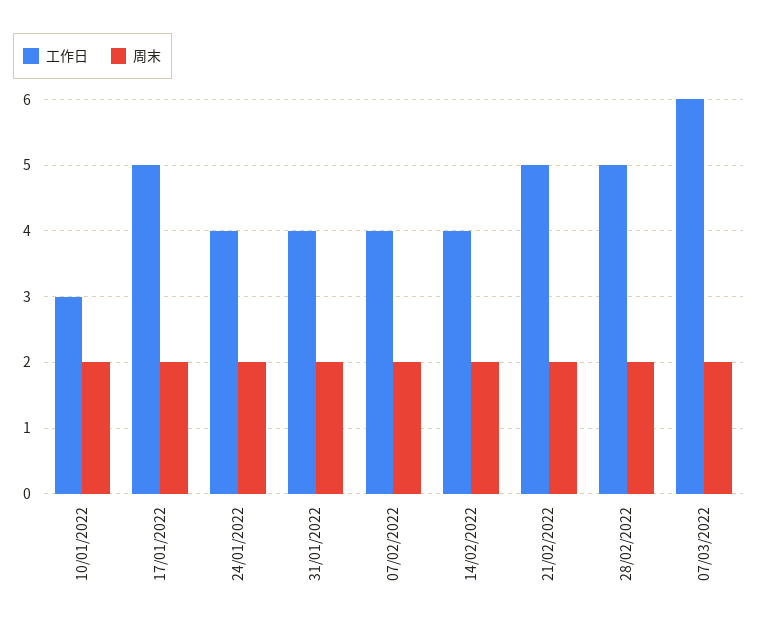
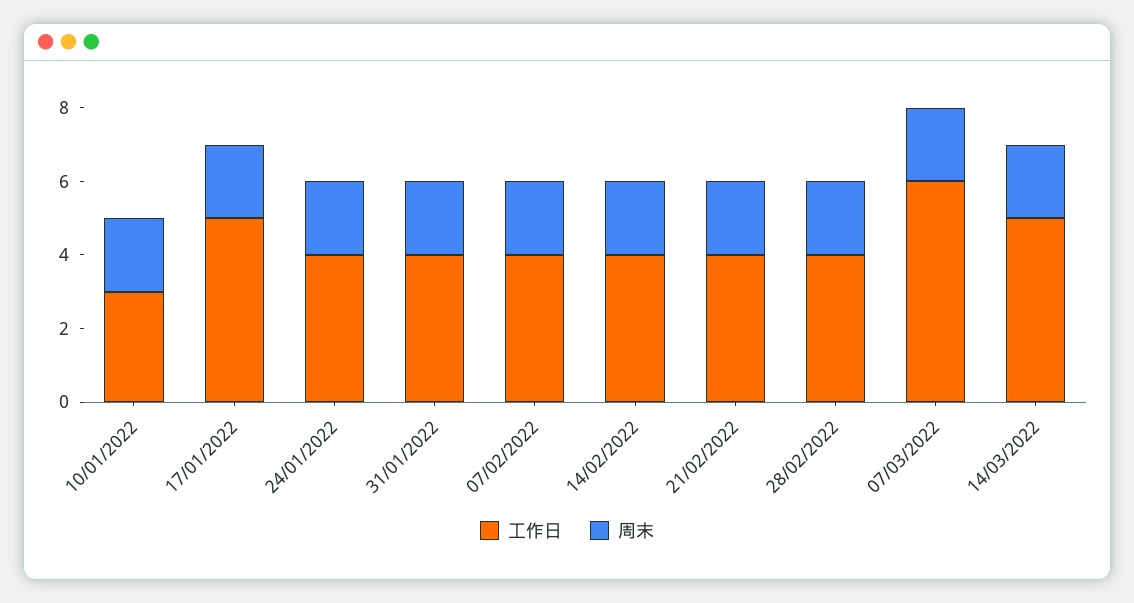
工作日, 21/02/2022: 5 -> 4
工作日, 28/02/2022: 5 -> 4
工作日, 14/03/2022: none -> 5
周末, 14/03/2022: none -> 2

